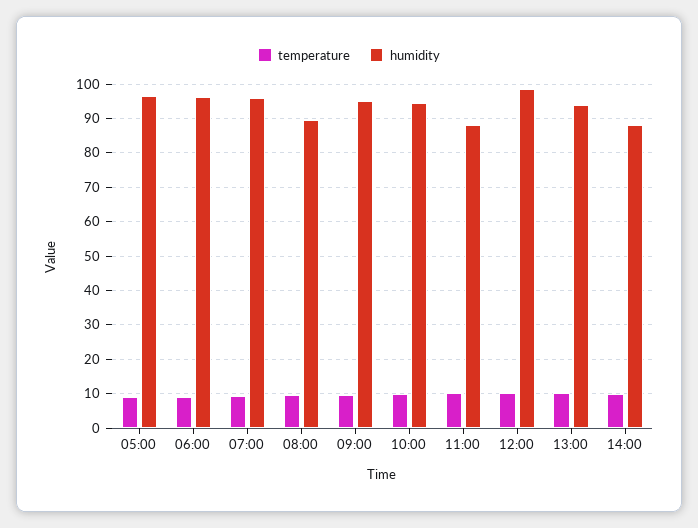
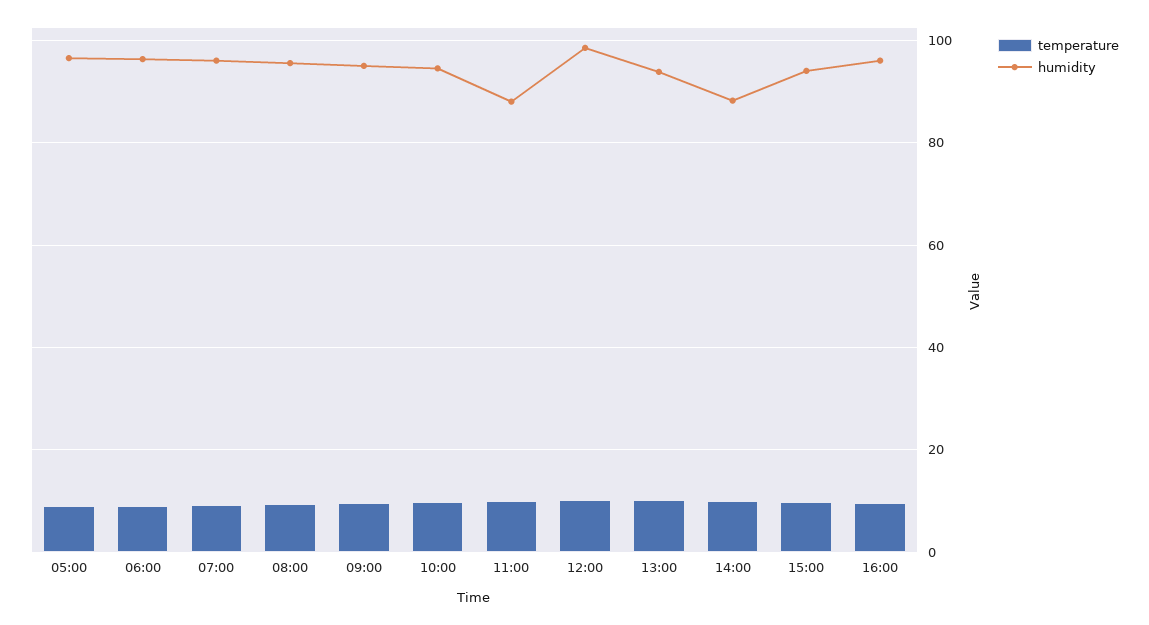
humidity, 08:00: 90 -> 96
temperature, 15:00: none -> 10
humidity, 15:00: none -> 94
temperature, 16:00: none -> 10
humidity, 16:00: none -> 96

